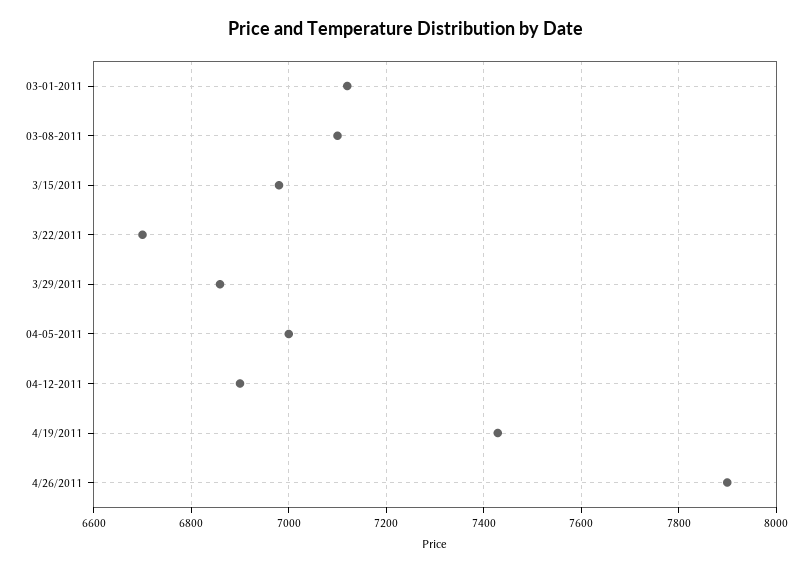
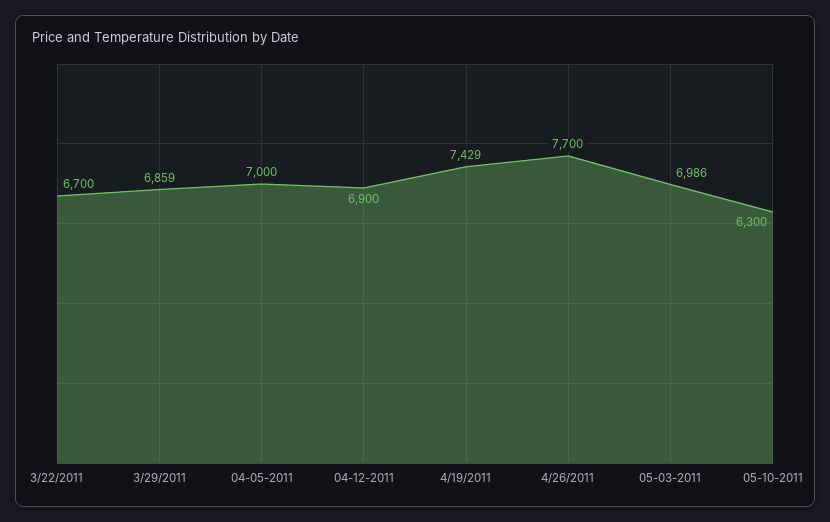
03-01-2011: 7120 -> none
03-08-2011: 7100 -> none
3/15/2011: 6980 -> none
4/26/2011: 7900 -> 7700
05-03-2011: none -> 6986
05-10-2011: none -> 6300

